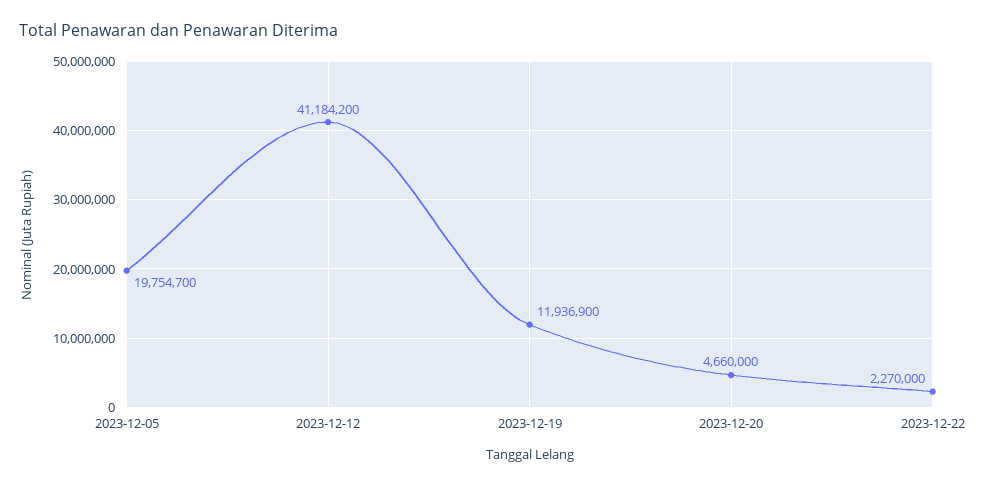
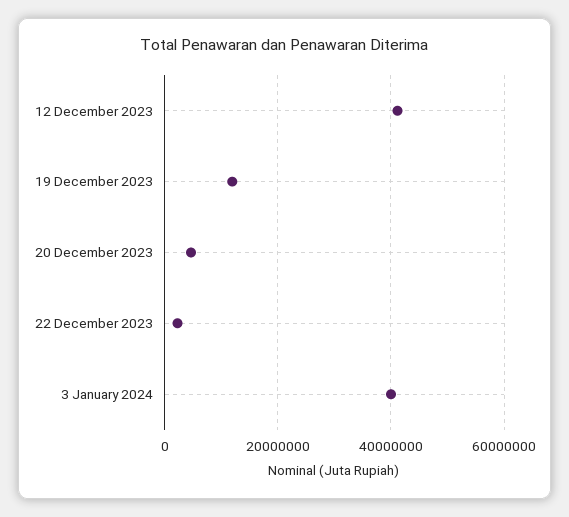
2023-12-05: 19754700 -> none
3 January 2024: none -> 40000000

